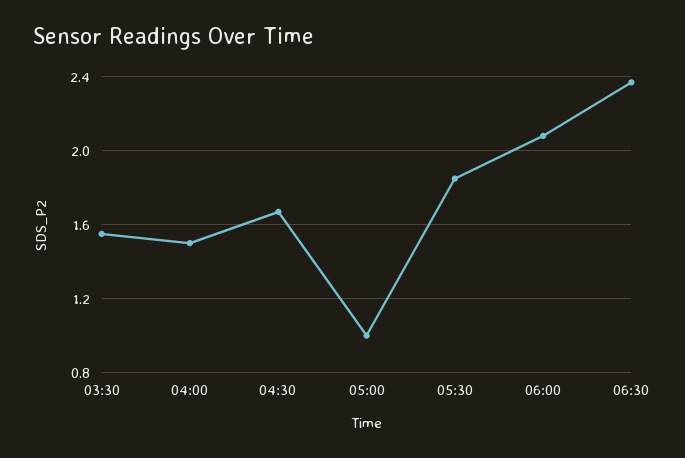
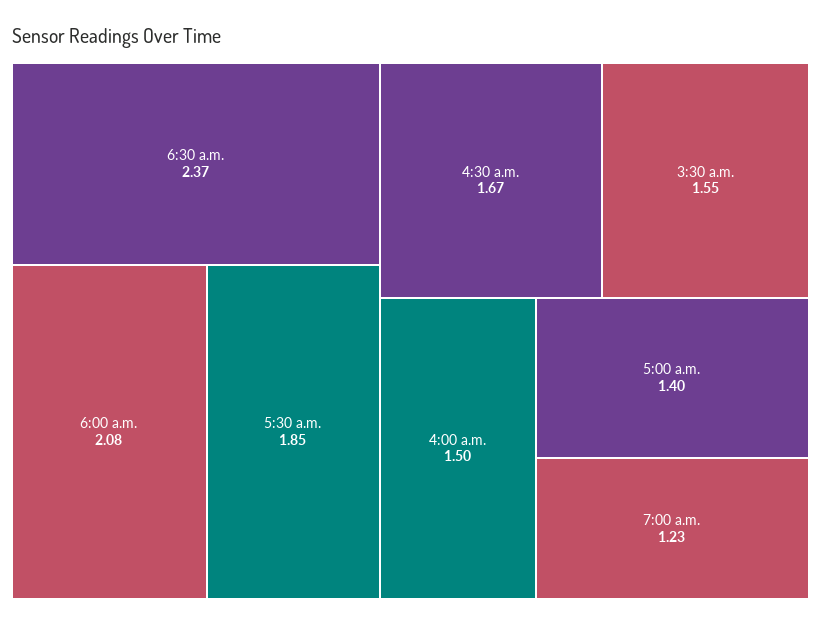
05:00: 1 -> 1.4
7:00 a.m.: none -> 1.23

